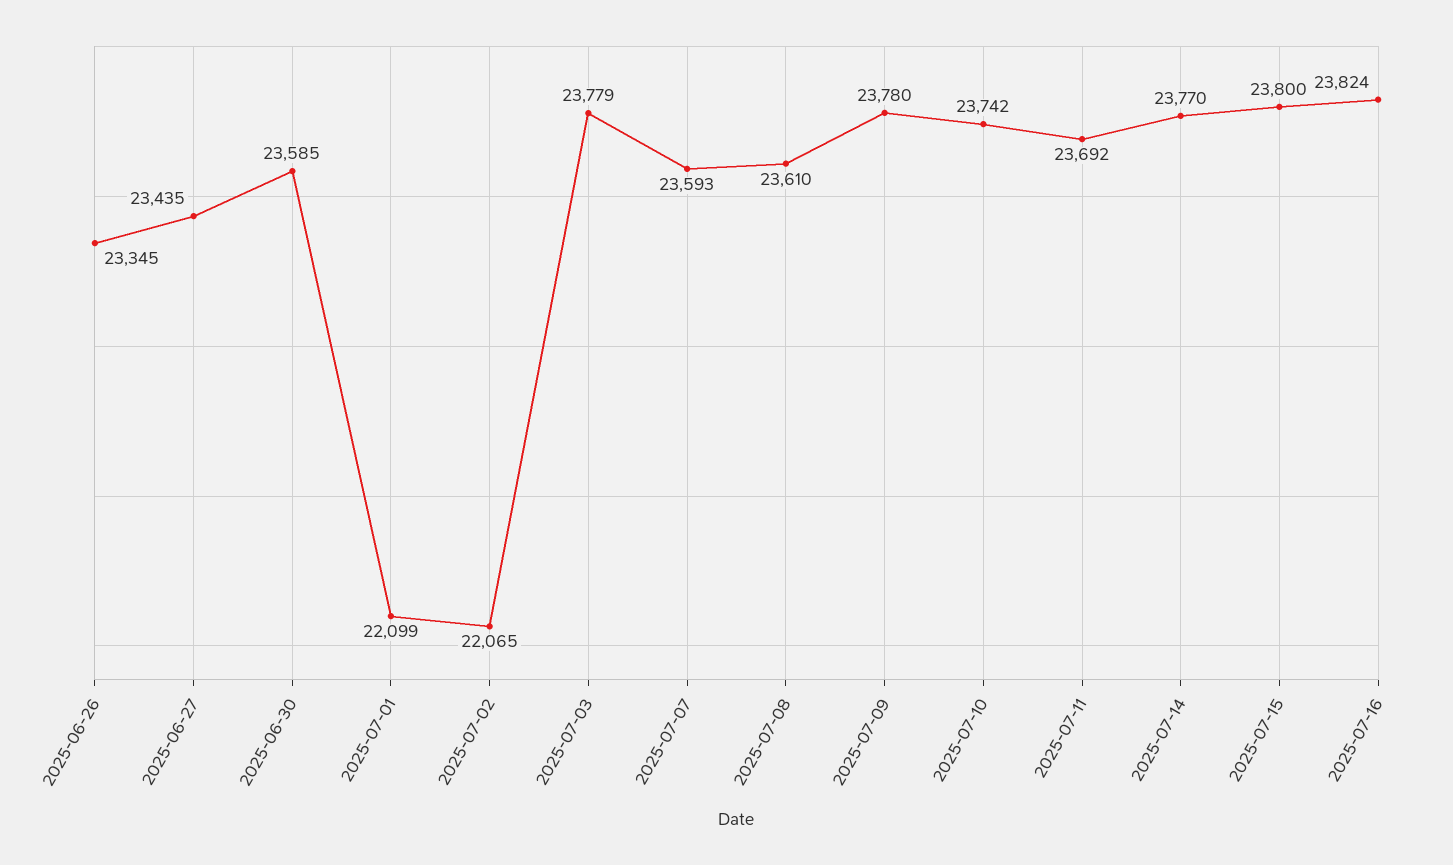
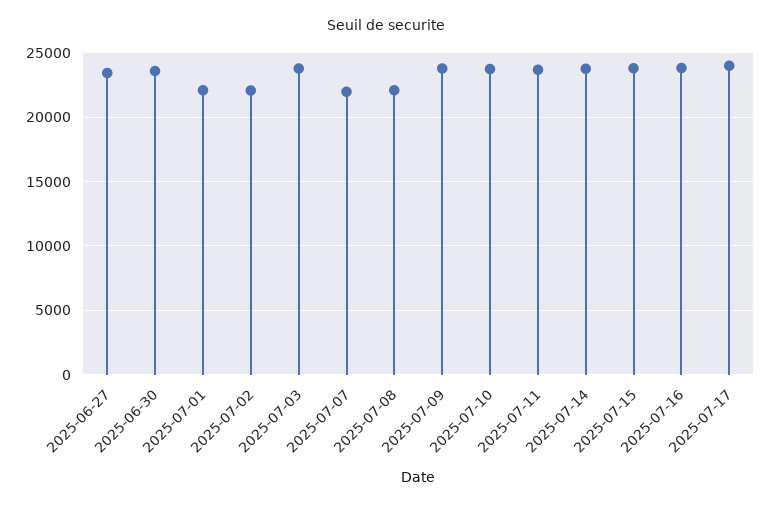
2025-06-26: 23345 -> none
2025-07-07: 23593 -> 22000
2025-07-08: 23610 -> 22000
2025-07-17: none -> 24000

